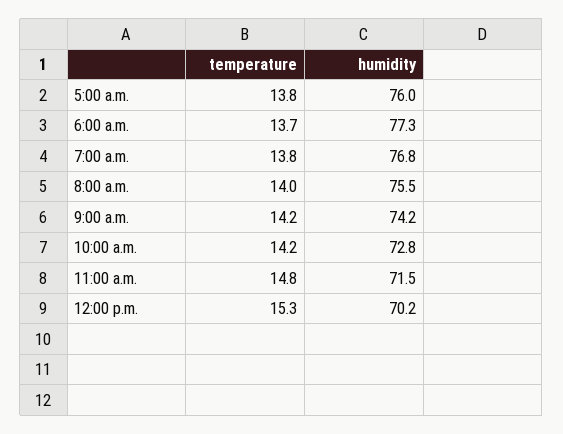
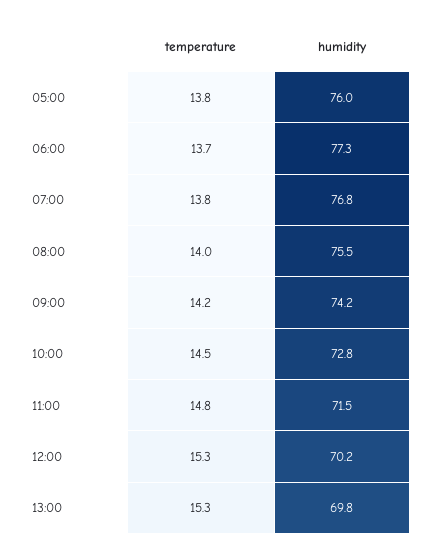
temperature, 10:00 a.m.: 14.2 -> 14.5
temperature, 13:00: none -> 15.3
humidity, 13:00: none -> 69.8

